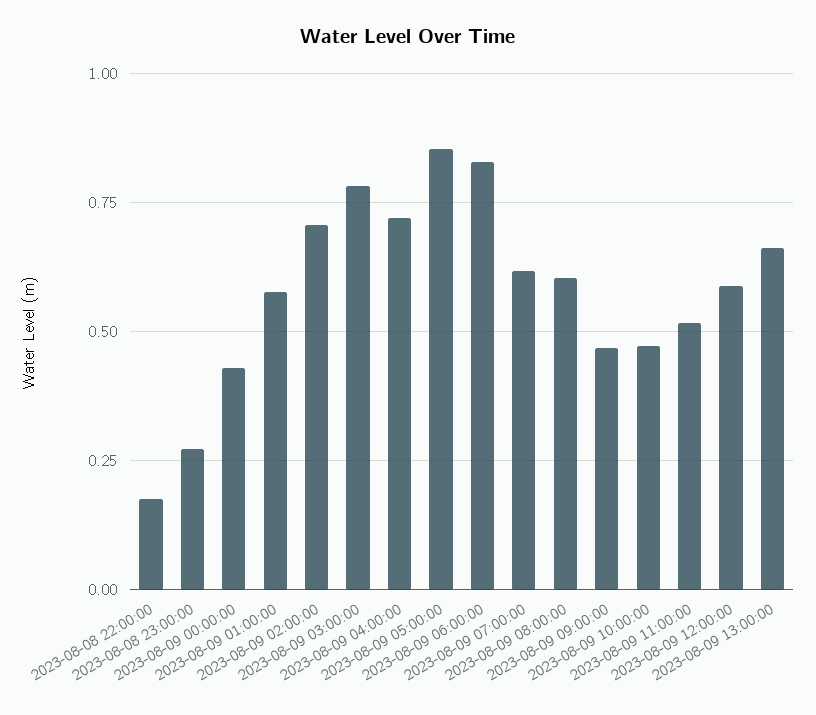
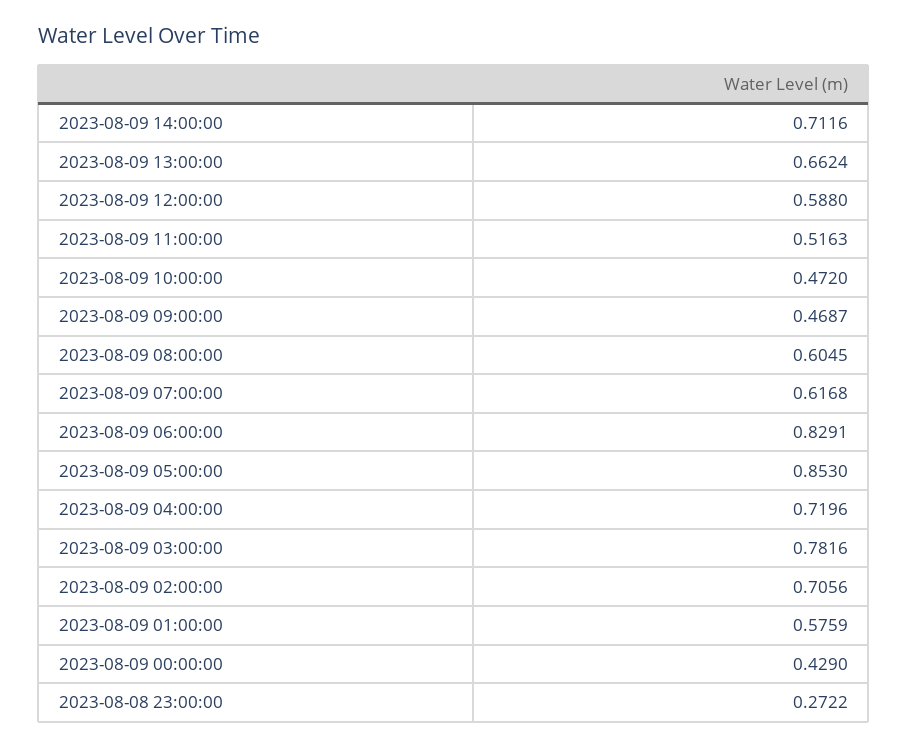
2023-08-08 22:00:00: 0.175 -> none
2023-08-09 14:00:00: none -> 0.7116

